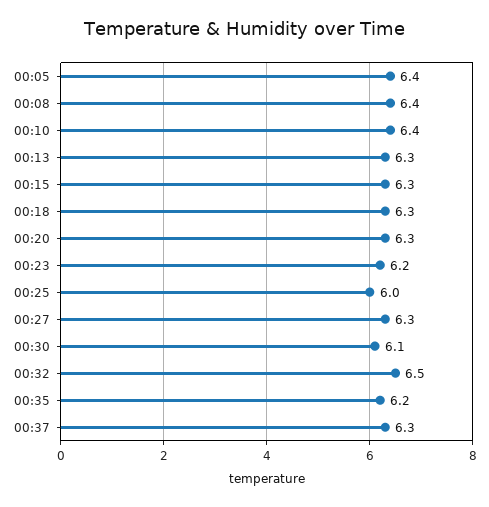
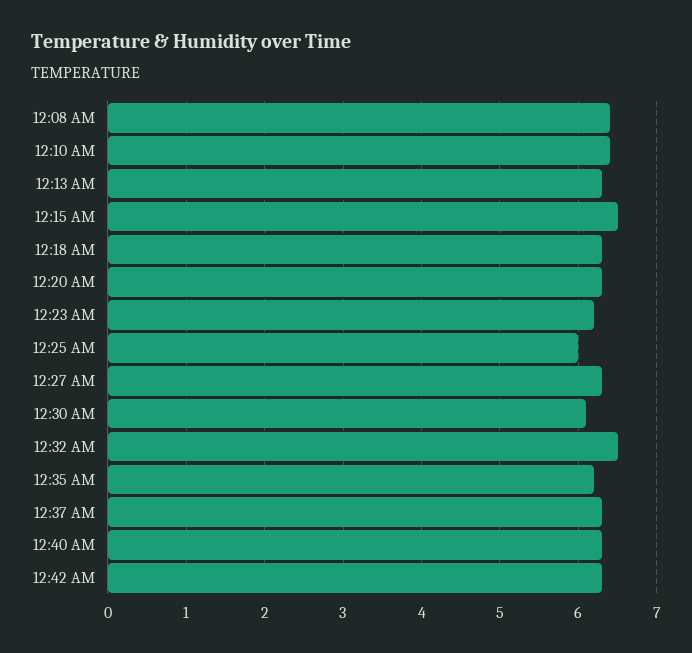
00:05: 6.4 -> none
00:15: 6.3 -> 6.5
12:40 AM: none -> 6.3
12:42 AM: none -> 6.3

